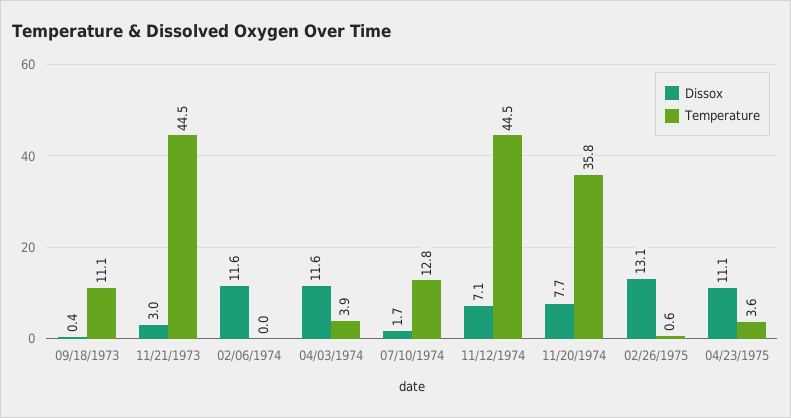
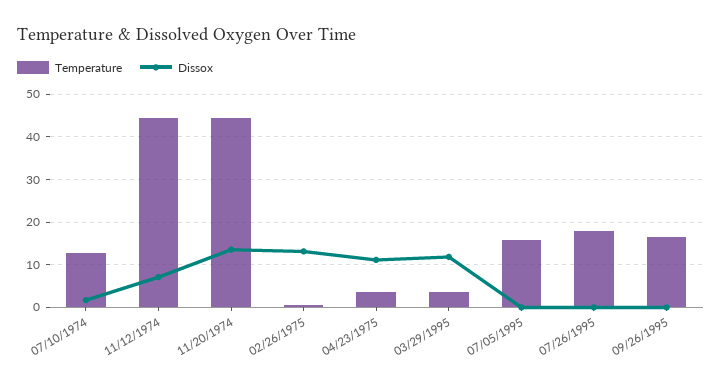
Dissox, 09/18/1973: 0.4 -> none
Temperature, 09/18/1973: 11.1 -> none
Dissox, 11/21/1973: 3 -> none
Temperature, 11/21/1973: 44.5 -> none
Dissox, 02/06/1974: 11.6 -> none
Temperature, 02/06/1974: 0 -> none
Dissox, 04/03/1974: 11.6 -> none
Temperature, 04/03/1974: 3.9 -> none
Dissox, 11/20/1974: 7.7 -> 14
Temperature, 11/20/1974: 35.8 -> 44
Temperature, 03/29/1995: none -> 4
Dissox, 03/29/1995: none -> 12
Temperature, 07/05/1995: none -> 16
Dissox, 07/05/1995: none -> 0
Temperature, 07/26/1995: none -> 18
Dissox, 07/26/1995: none -> 0
Temperature, 09/26/1995: none -> 16
Dissox, 09/26/1995: none -> 0

